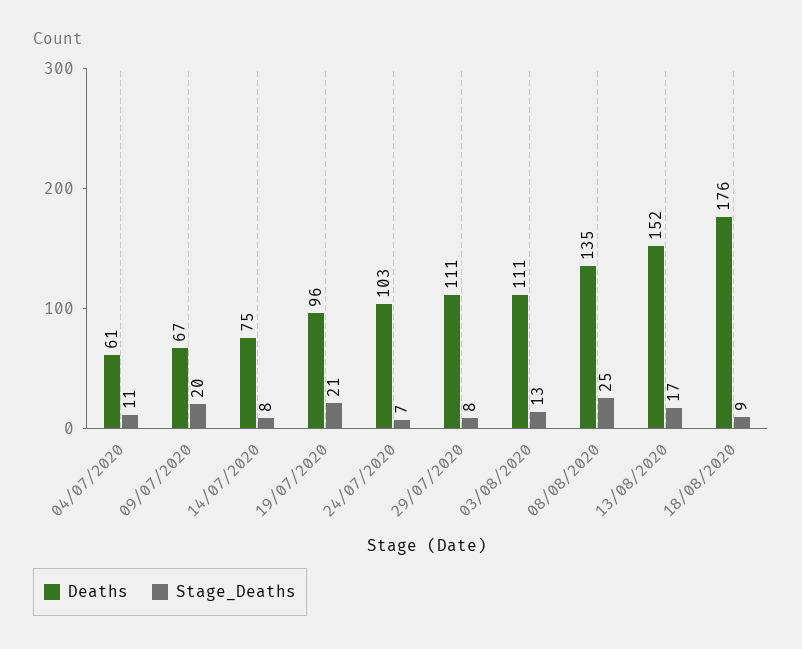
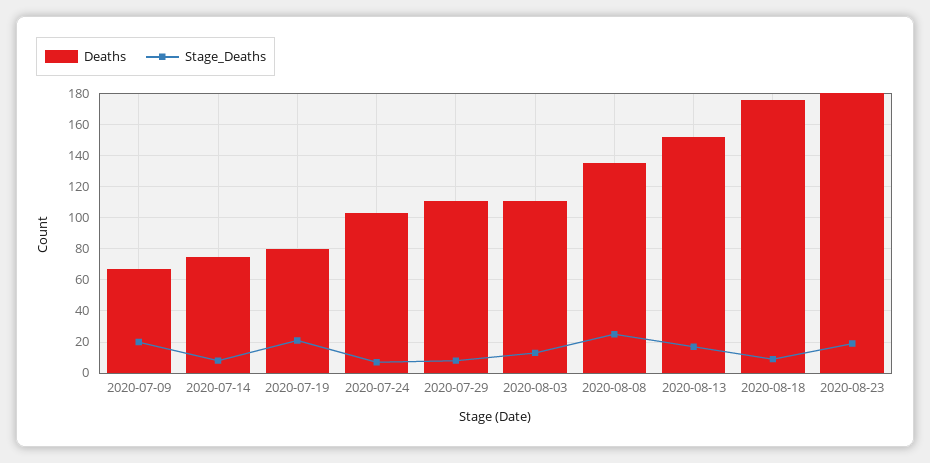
Deaths, 04/07/2020: 61 -> none
Stage_Deaths, 04/07/2020: 11 -> none
Deaths, 19/07/2020: 96 -> 80
Deaths, 2020-08-23: none -> 180
Stage_Deaths, 2020-08-23: none -> 20

